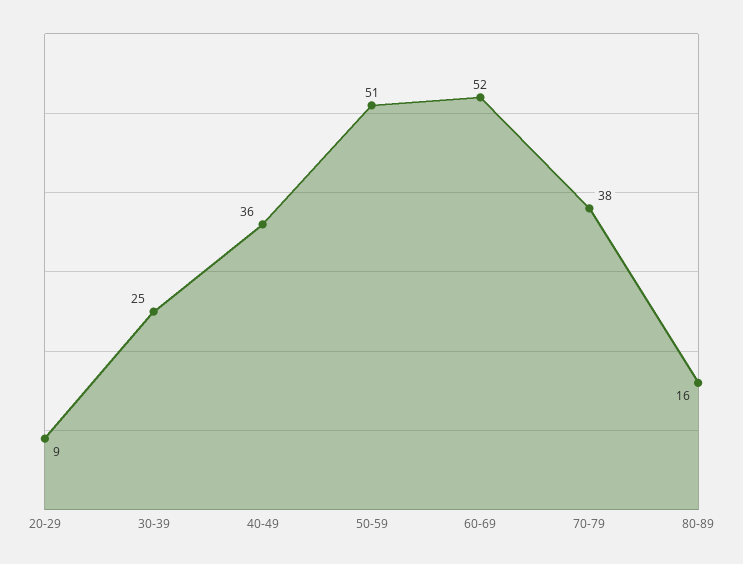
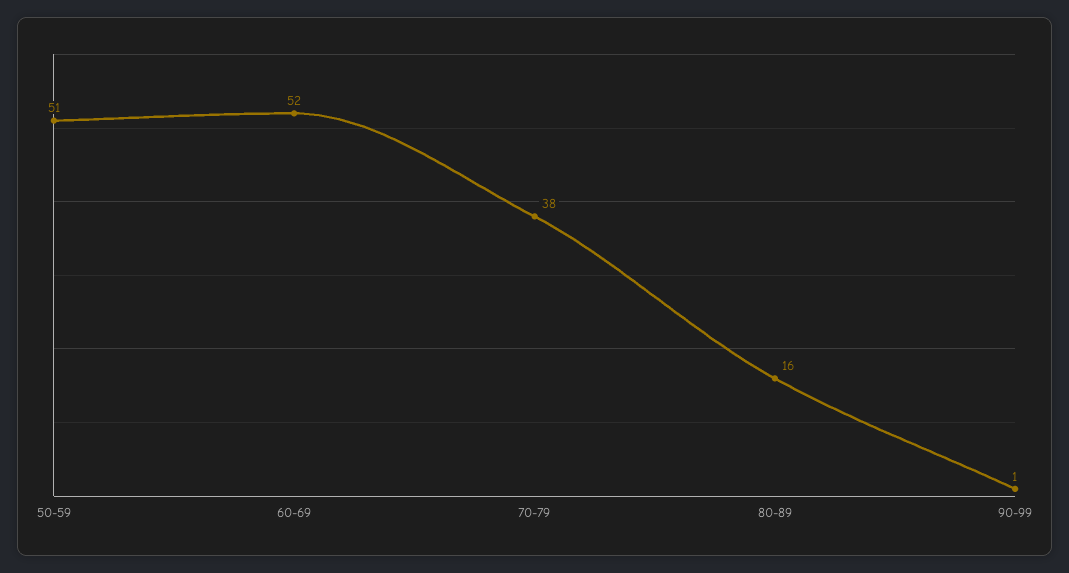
20-29: 9 -> none
30-39: 25 -> none
40-49: 36 -> none
90-99: none -> 1

